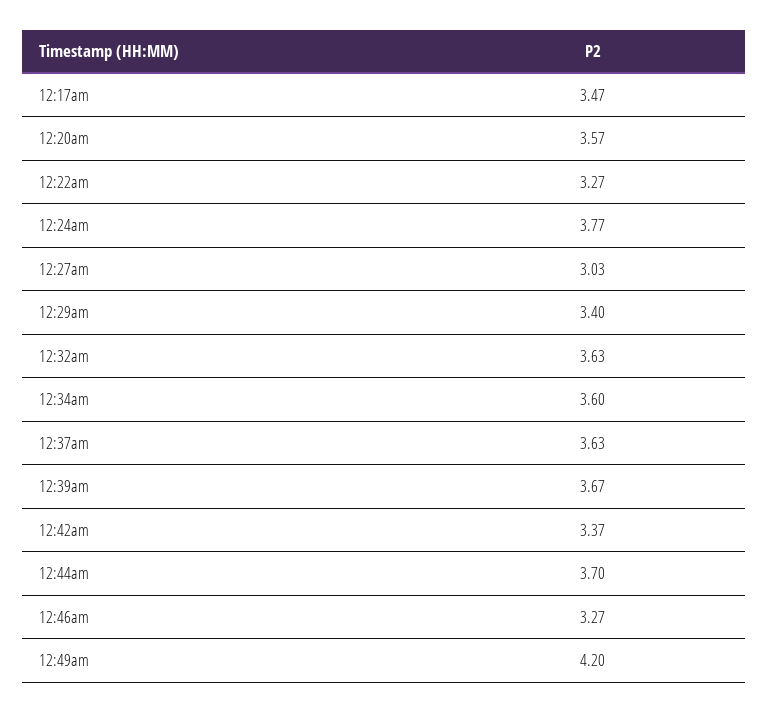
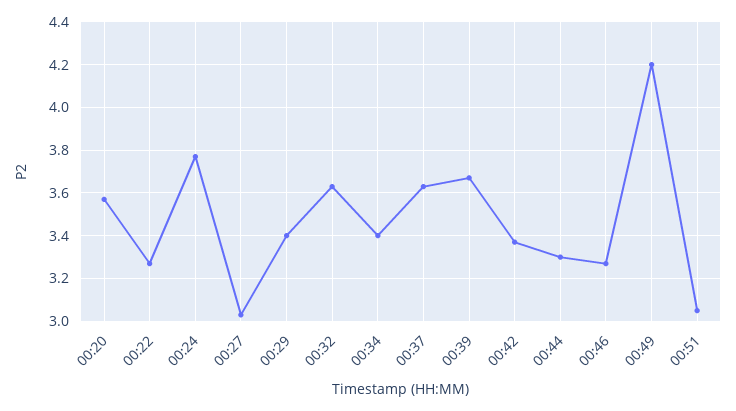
12:17am: 3.47 -> none
12:34am: 3.6 -> 3.4
12:44am: 3.7 -> 3.3
00:51: none -> 3.05

